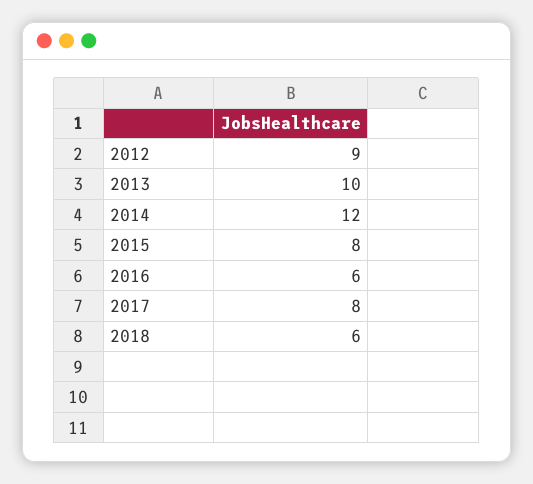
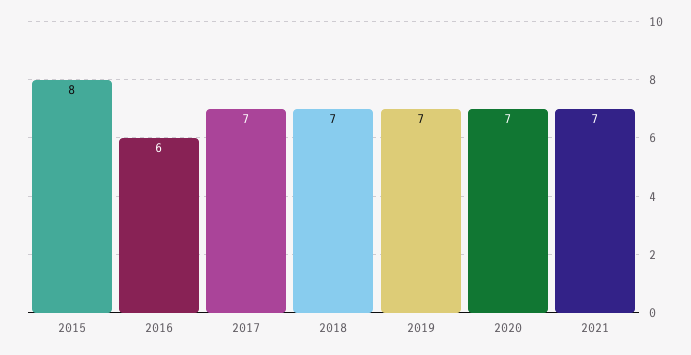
2012: 9 -> none
2013: 10 -> none
2014: 12 -> none
2017: 8 -> 7
2018: 6 -> 7
2019: none -> 7
2020: none -> 7
2021: none -> 7

